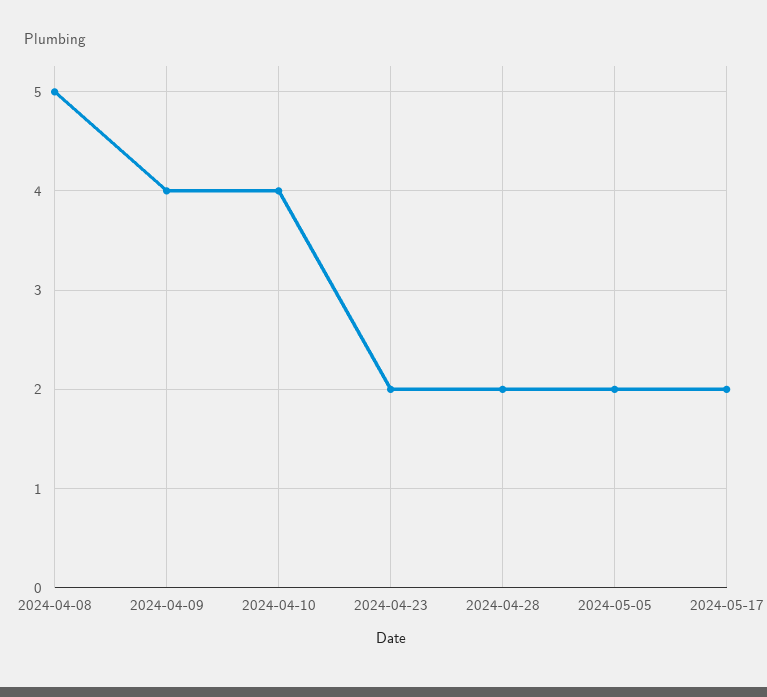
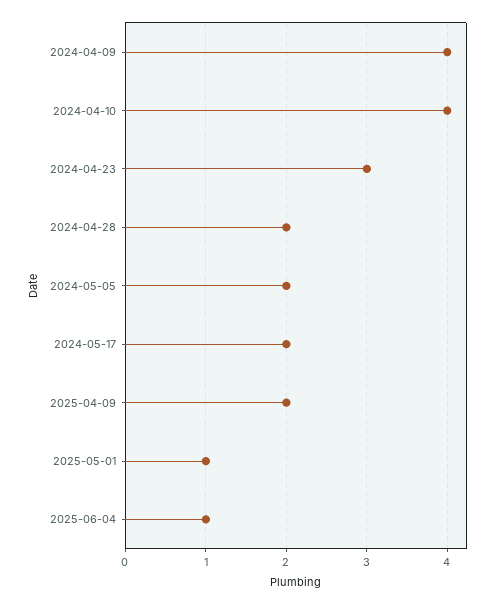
2024-04-08: 5 -> none
2024-04-23: 2 -> 3
2025-04-09: none -> 2
2025-05-01: none -> 1
2025-06-04: none -> 1

